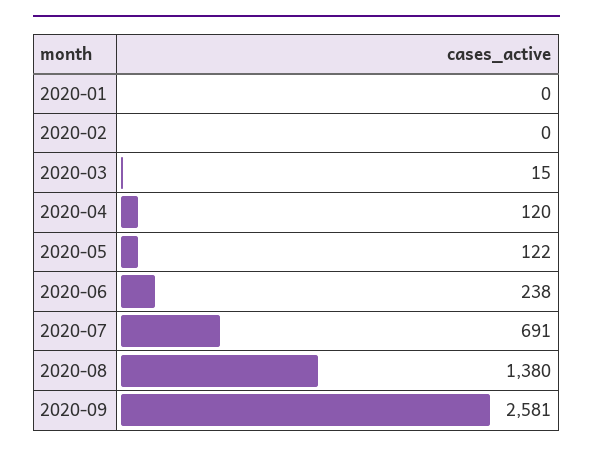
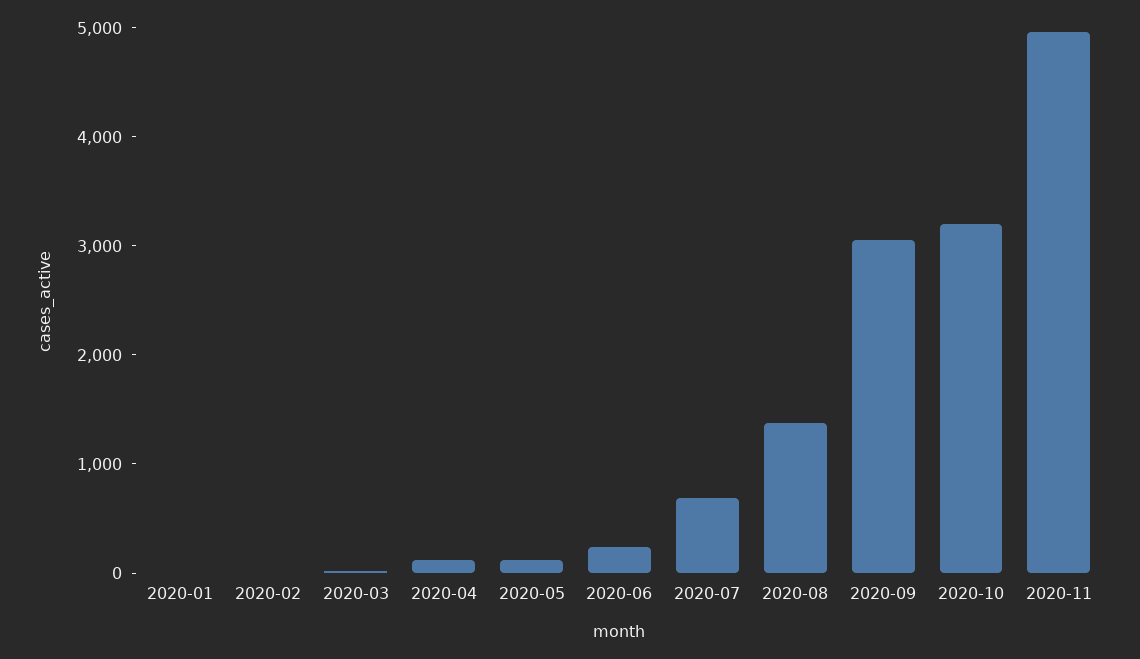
2020-09: 2581 -> 3000
2020-10: none -> 3200
2020-11: none -> 5000

